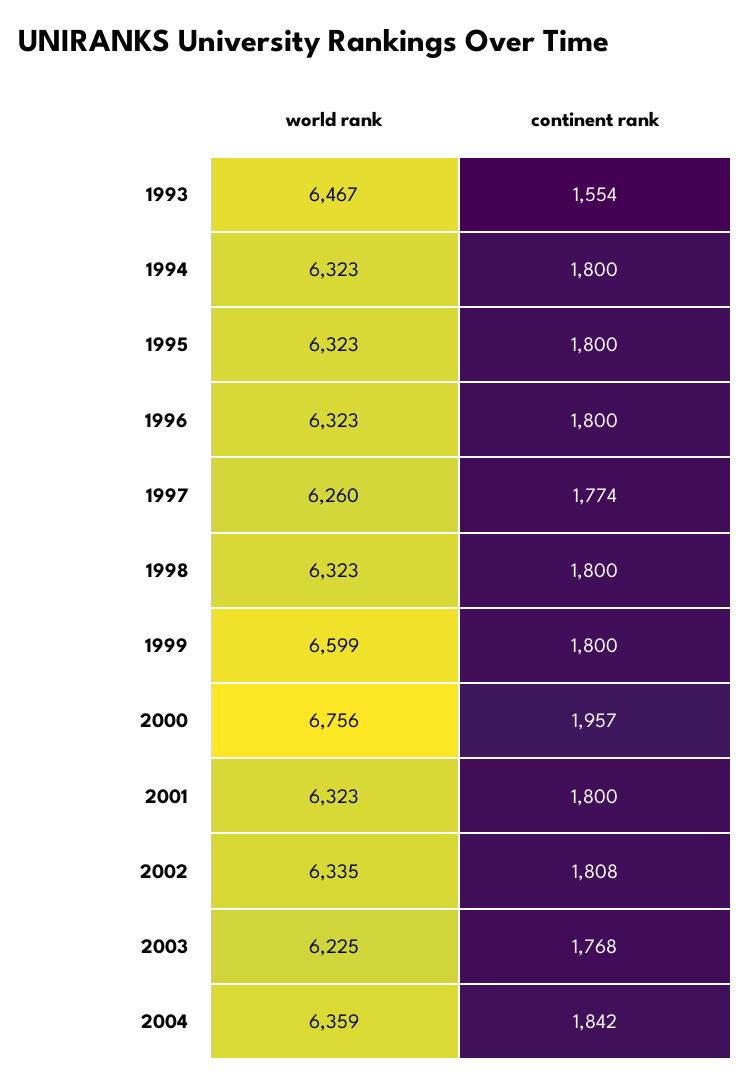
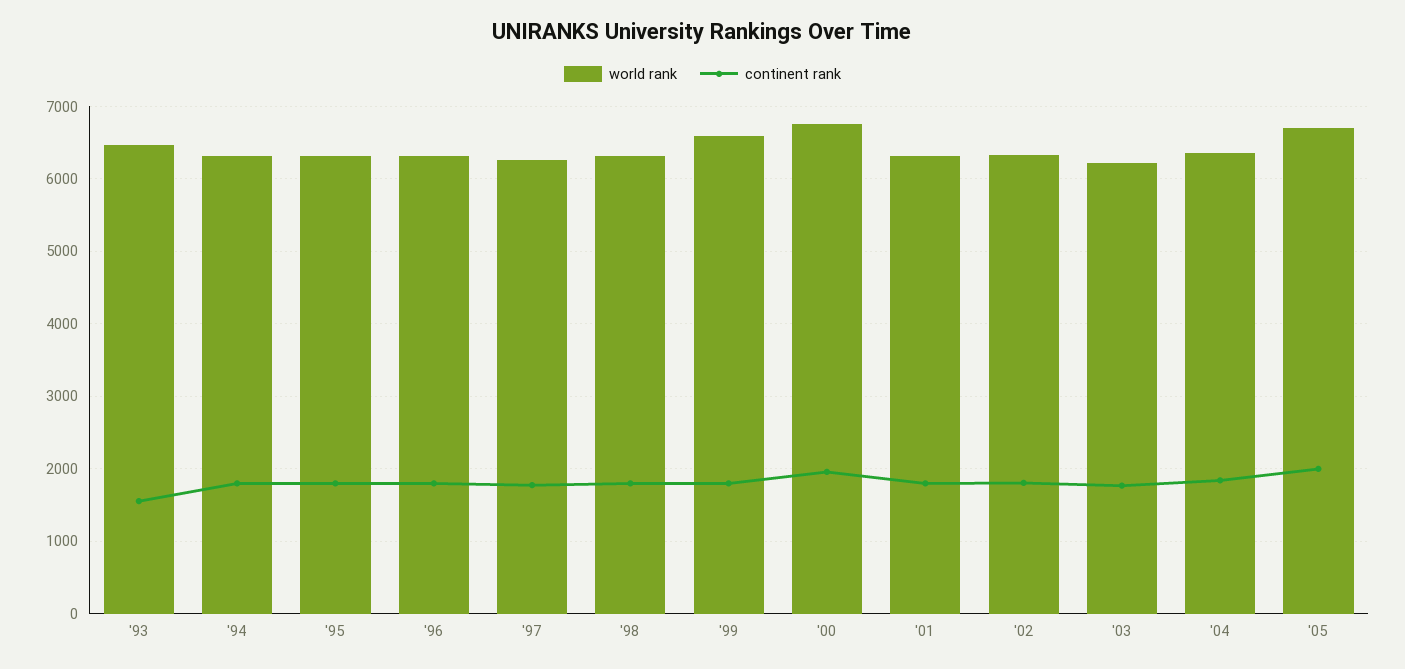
world rank, '05: none -> 6700
continent rank, '05: none -> 2000

